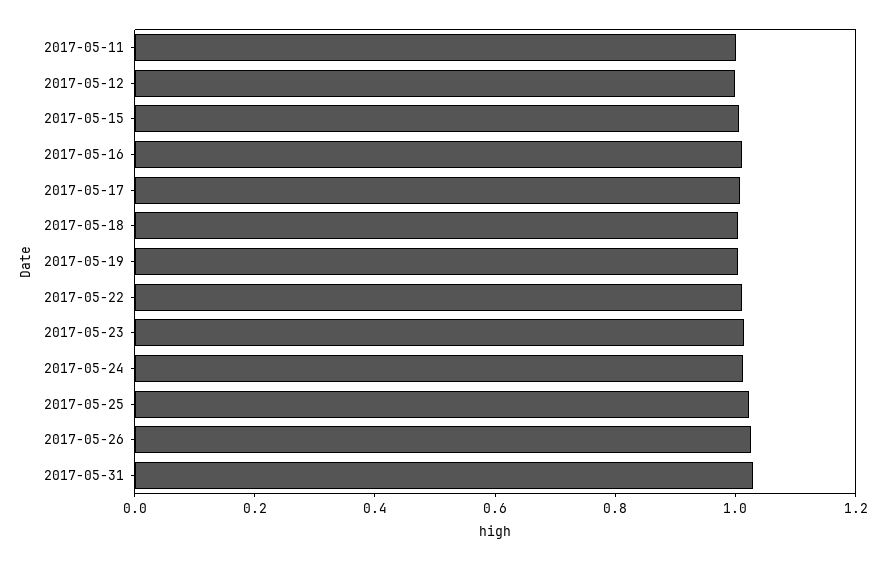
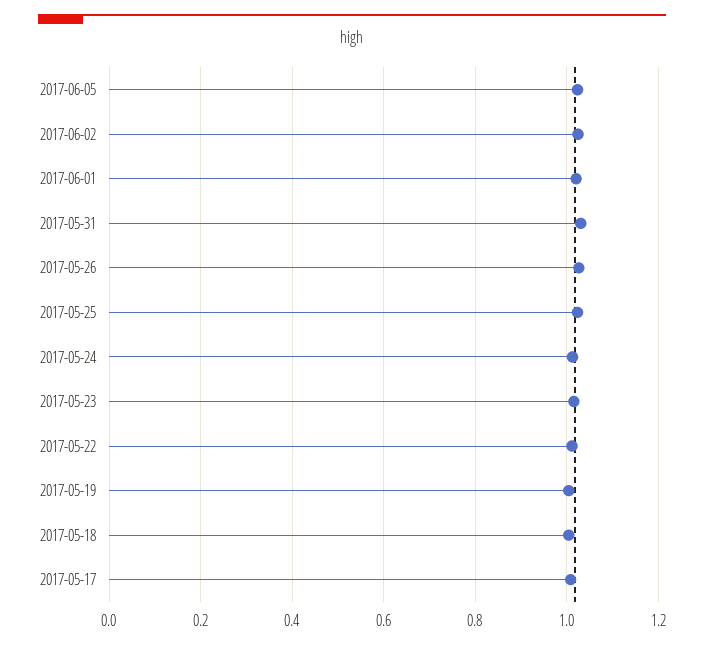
2017-05-11: 1 -> none
2017-05-12: 1 -> none
2017-05-15: 1 -> none
2017-05-16: 1 -> none
2017-06-05: none -> 1.02
2017-06-02: none -> 1.02
2017-06-01: none -> 1.02

